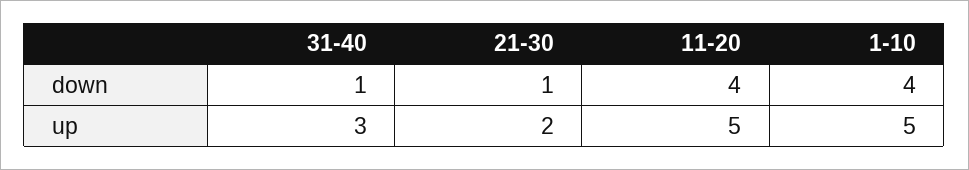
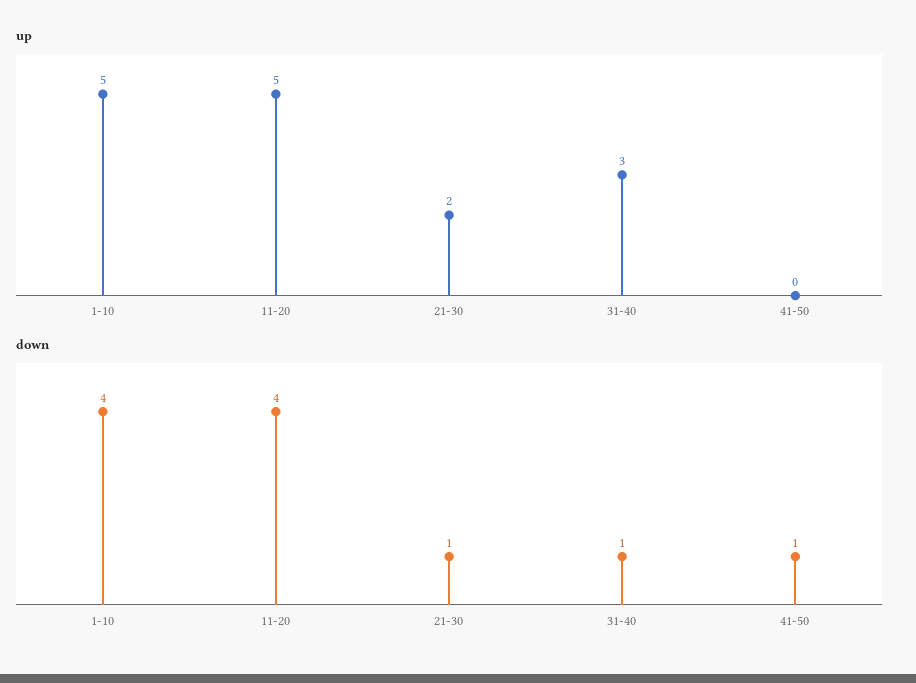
up, 41-50: none -> 0
down, 41-50: none -> 1

